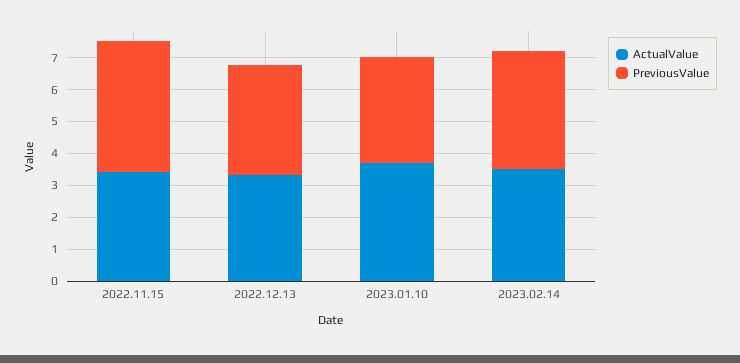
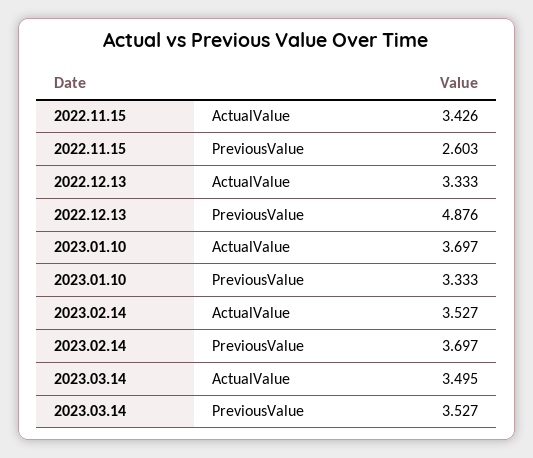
PreviousValue, 2022.11.15: 4 -> 2.603
PreviousValue, 2022.12.13: 3.5 -> 4.876
ActualValue, 2023.03.14: none -> 3.495
PreviousValue, 2023.03.14: none -> 3.527

